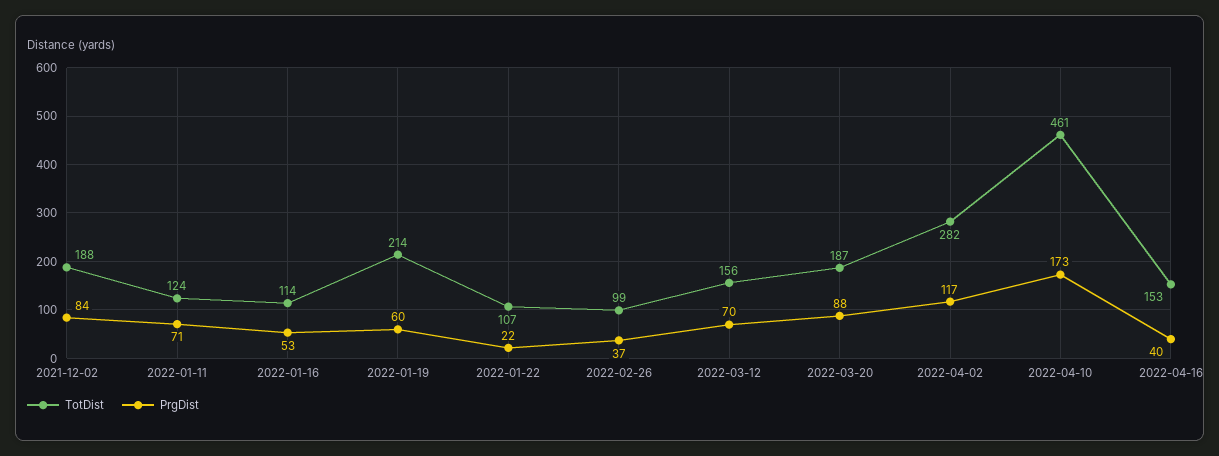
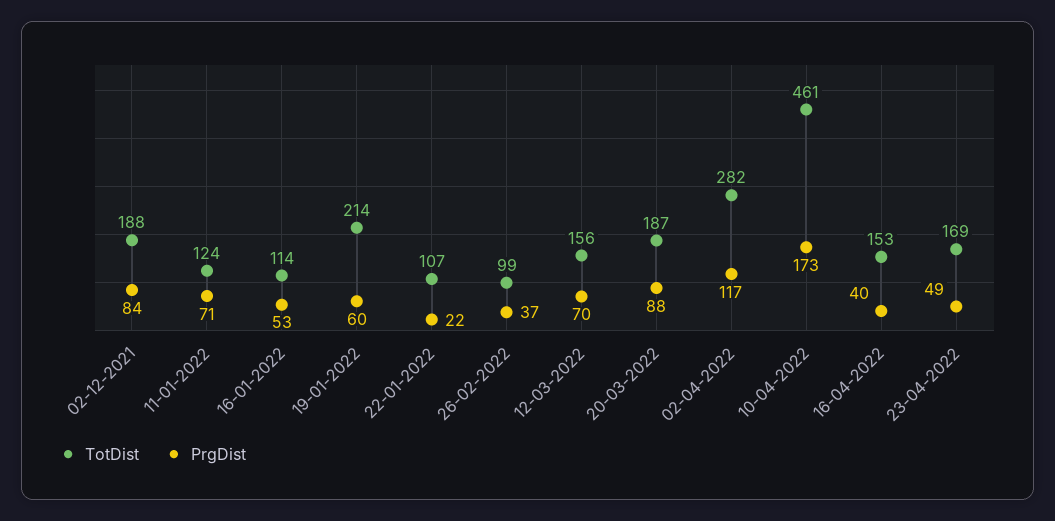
TotDist, 23-04-2022: none -> 169
PrgDist, 23-04-2022: none -> 49

